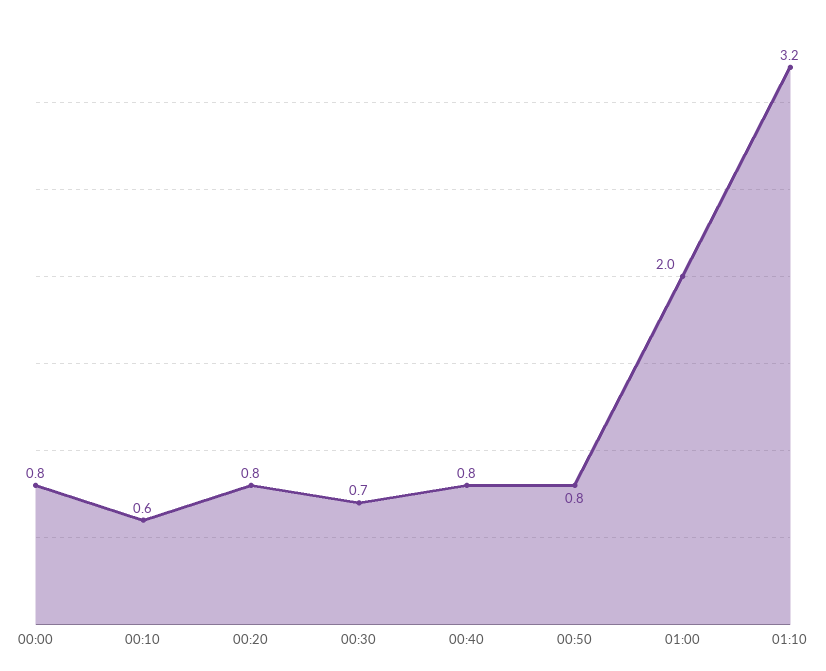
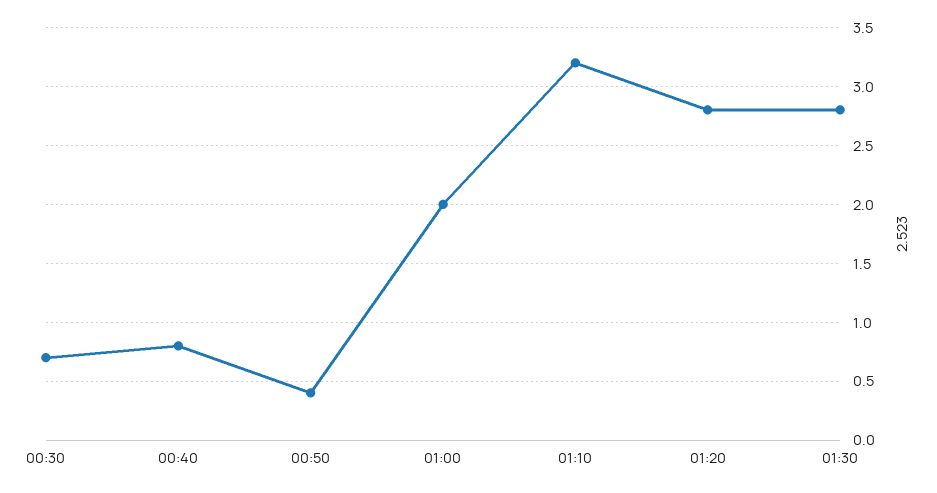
00:00: 0.8 -> none
00:10: 0.6 -> none
00:20: 0.8 -> none
00:50: 0.8 -> 0.4
01:20: none -> 2.8
01:30: none -> 2.8

